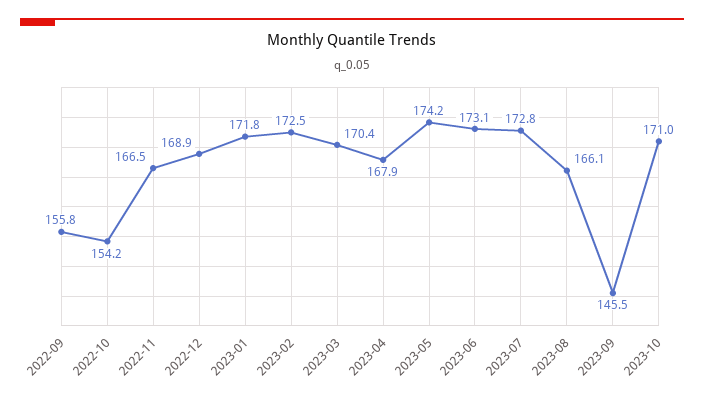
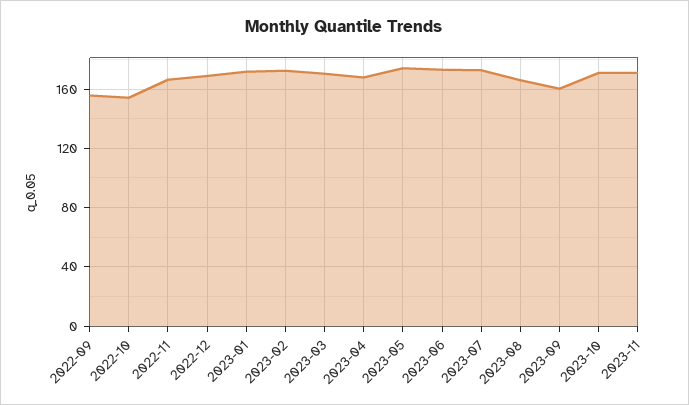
2023-09: 145.5 -> 160
2023-11: none -> 170

